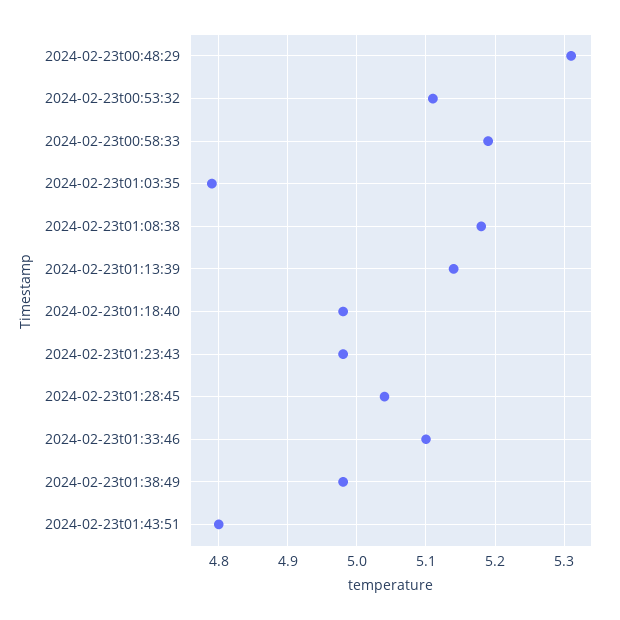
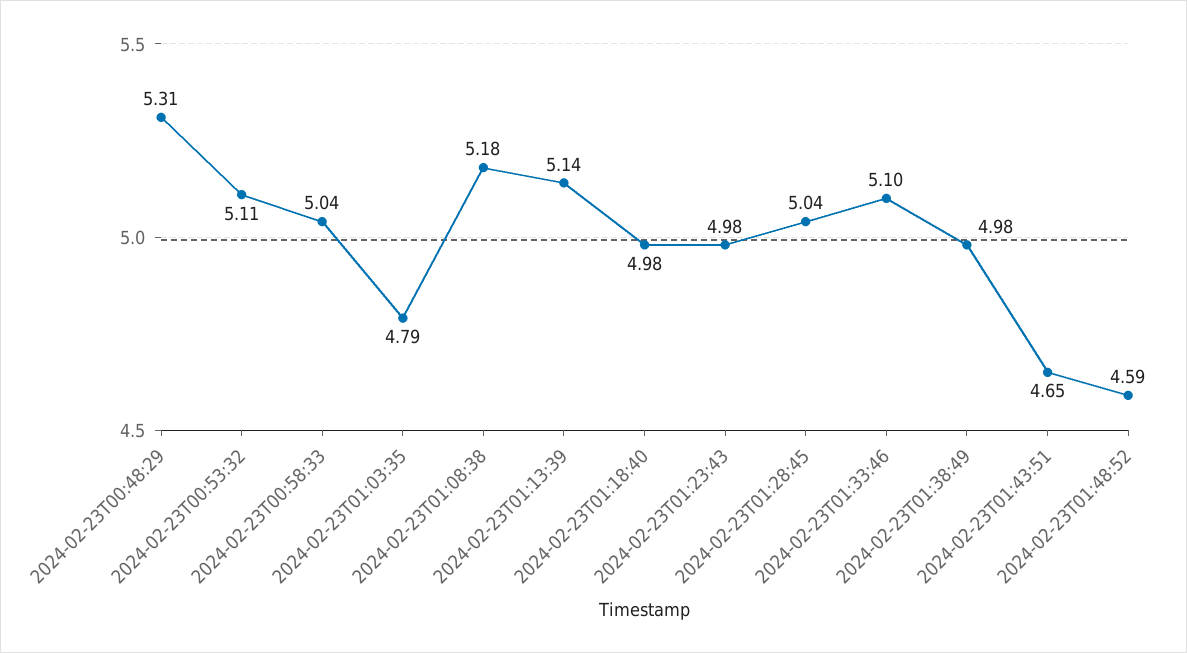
2024-02-23t00:58:33: 5.19 -> 5.04
2024-02-23t01:43:51: 4.8 -> 4.65
2024-02-23T01:48:52: none -> 4.59

